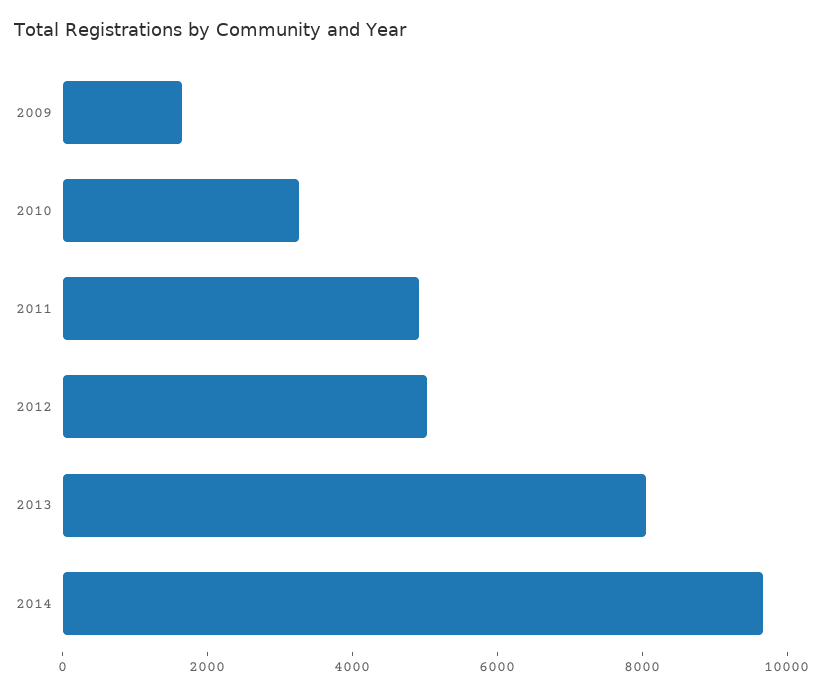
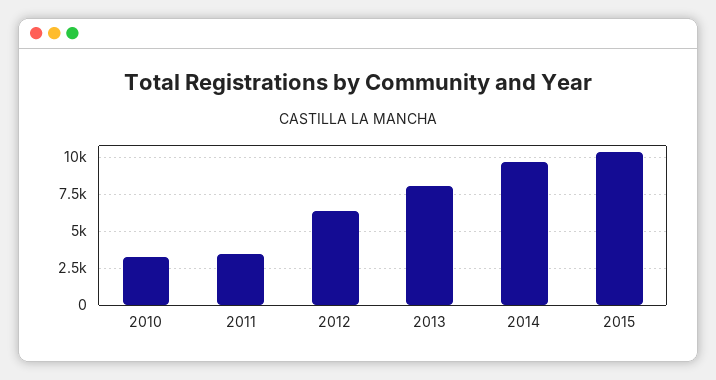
2009: 1500 -> none
2011: 5000 -> 3500
2012: 5000 -> 6500
2015: none -> 10500

